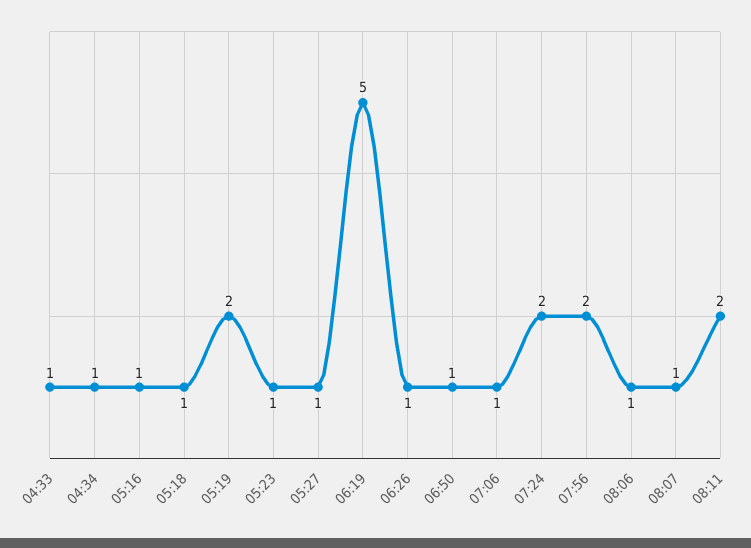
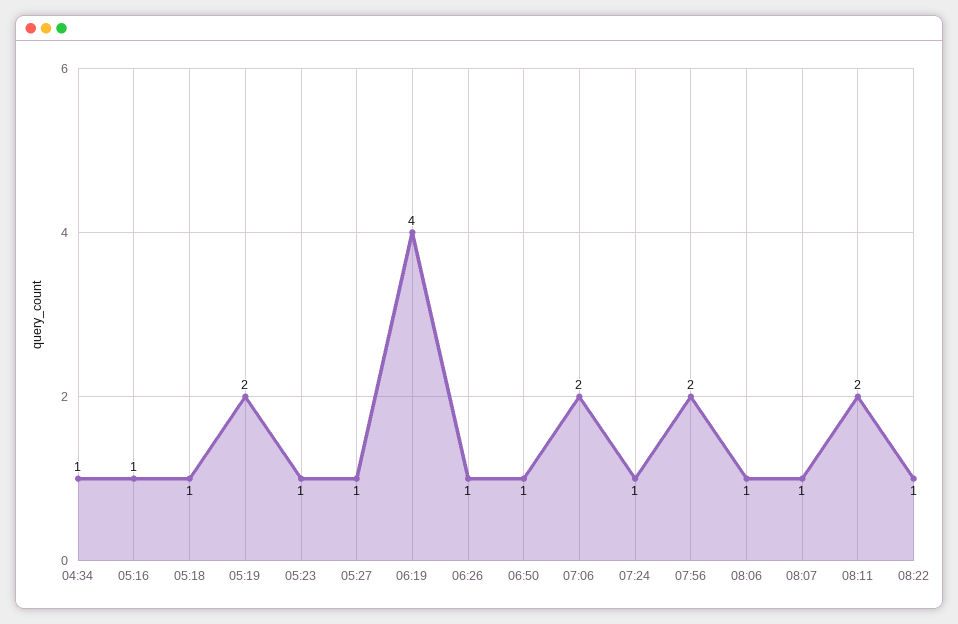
04:33: 1 -> none
06:19: 5 -> 4
07:06: 1 -> 2
07:24: 2 -> 1
08:22: none -> 1

